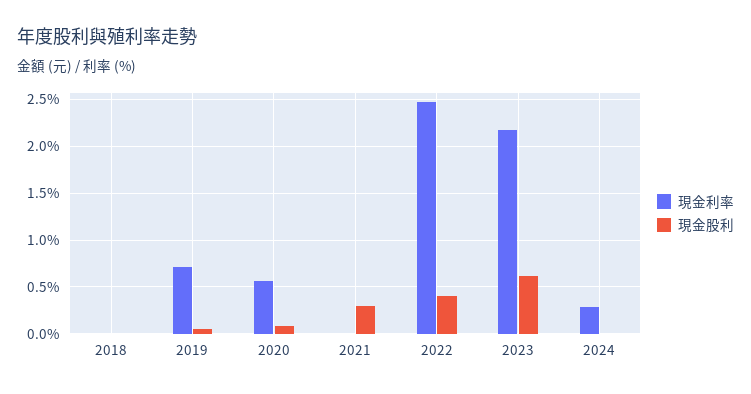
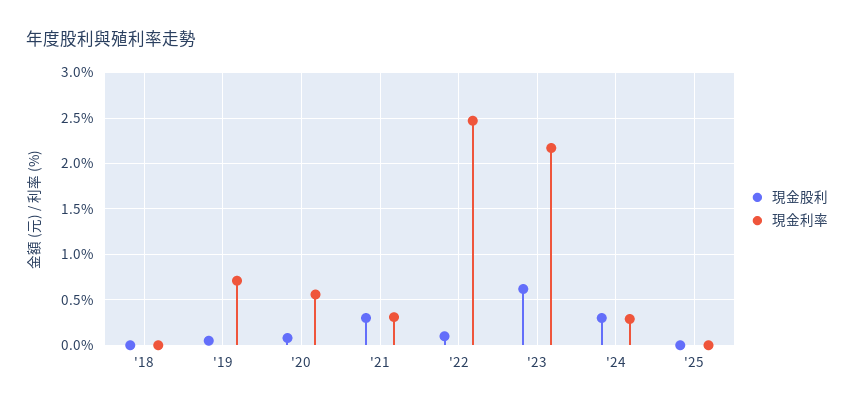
現金利率, 2021: 0 -> 0.3
現金股利, 2022: 0.4 -> 0.1
現金股利, 2024: 0 -> 0.3
現金股利, '25: none -> 0
現金利率, '25: none -> 0

